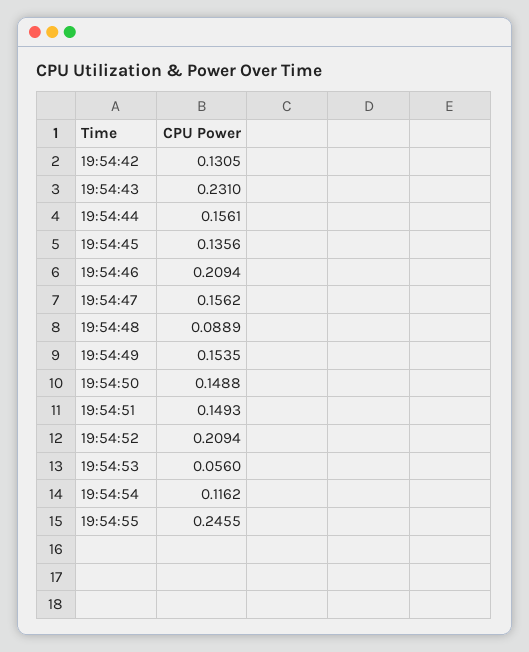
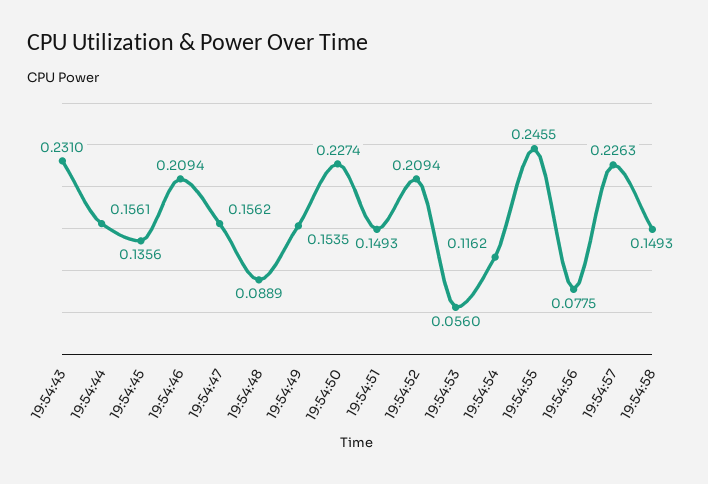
19:54:42: 0.1305 -> none
19:54:50: 0.1488 -> 0.2274
19:54:56: none -> 0.0775
19:54:57: none -> 0.2263
19:54:58: none -> 0.1493

